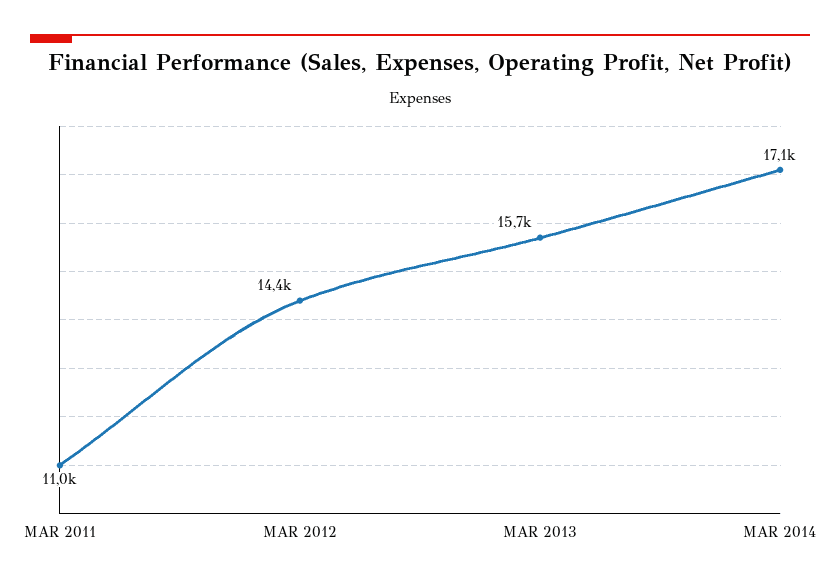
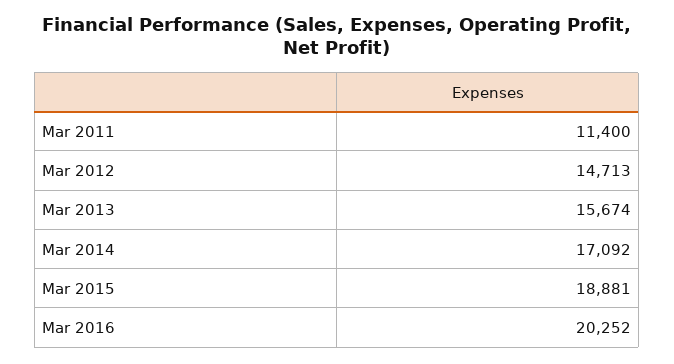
MAR 2011: 11000 -> 11400
MAR 2012: 14400 -> 14713
Mar 2015: none -> 18881
Mar 2016: none -> 20252

